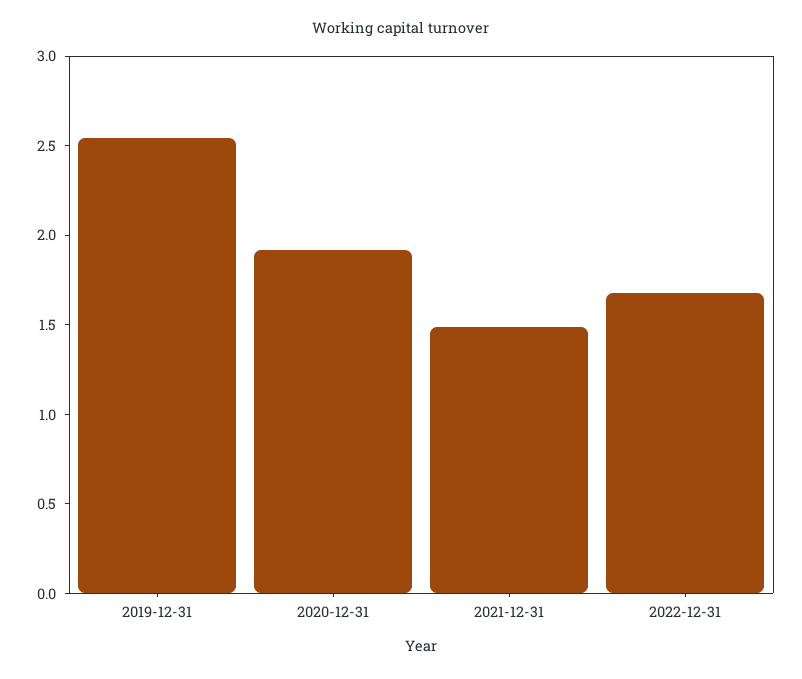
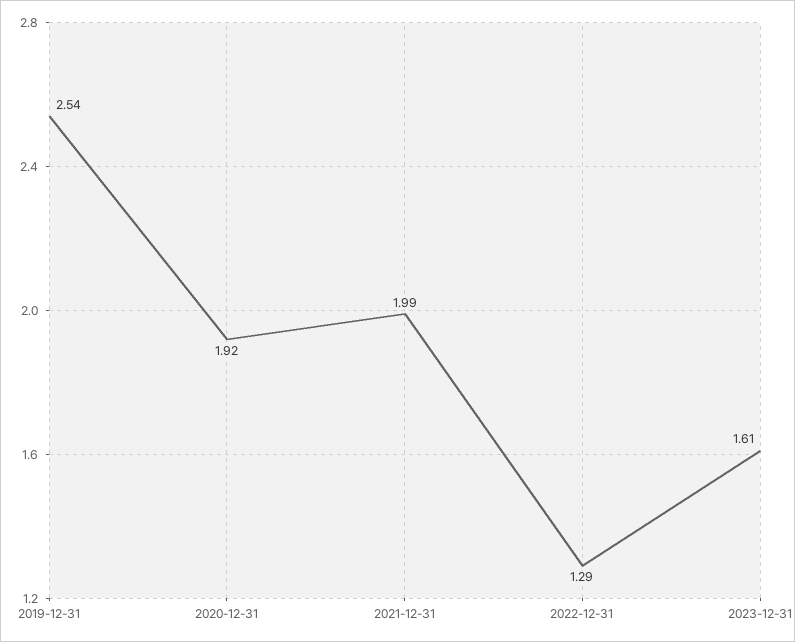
2021-12-31: 1.5 -> 1.99
2022-12-31: 1.7 -> 1.29
2023-12-31: none -> 1.61

